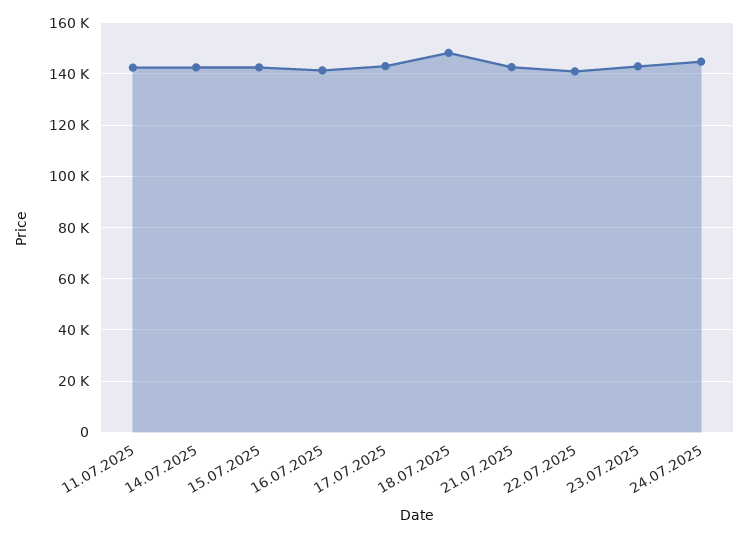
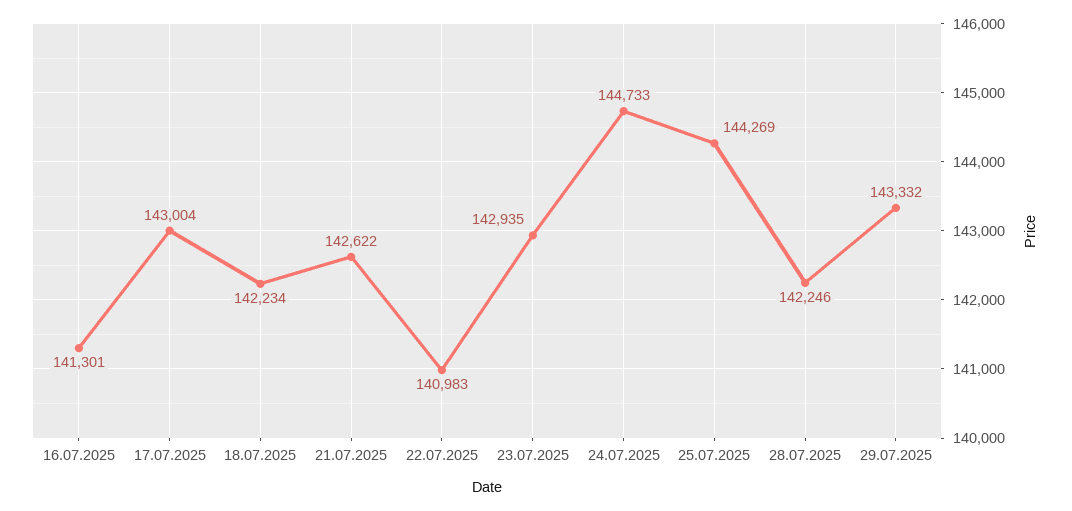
11.07.2025: 142500 -> none
14.07.2025: 142500 -> none
15.07.2025: 142500 -> none
18.07.2025: 147500 -> 142234
25.07.2025: none -> 144269
28.07.2025: none -> 142246
29.07.2025: none -> 143332

